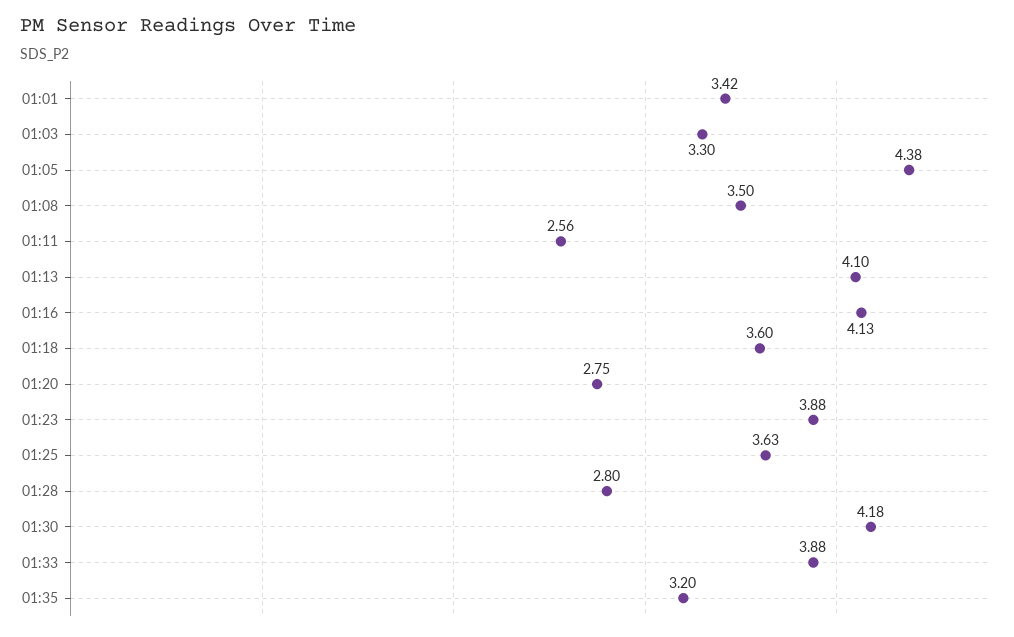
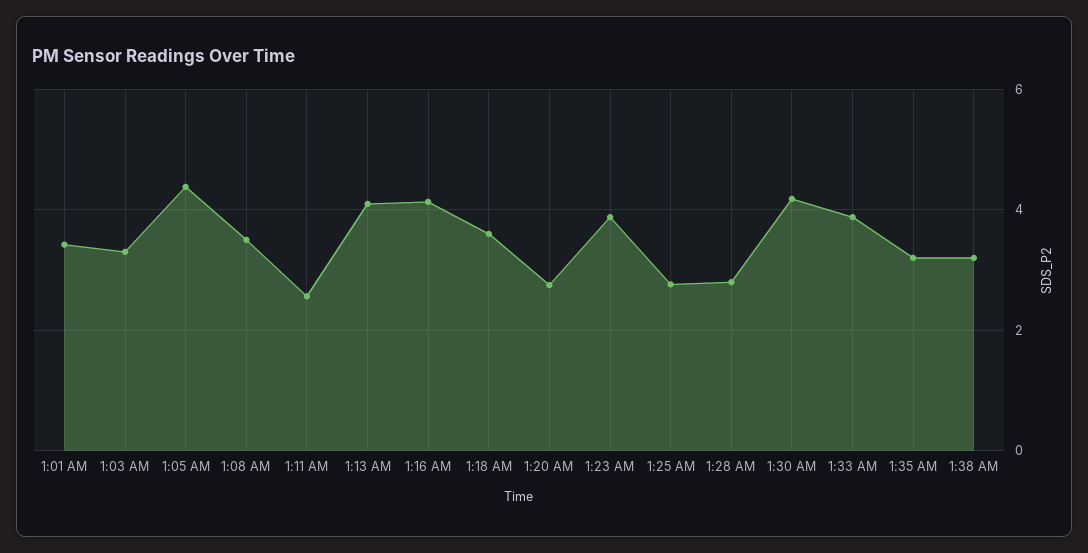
01:25: 3.63 -> 2.8
1:38 AM: none -> 3.2

